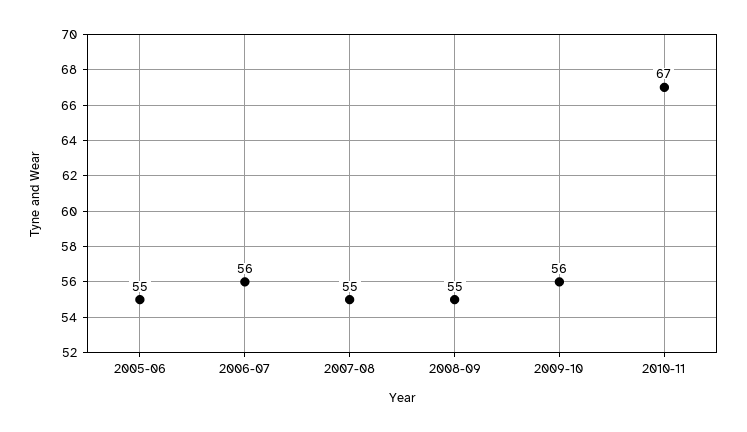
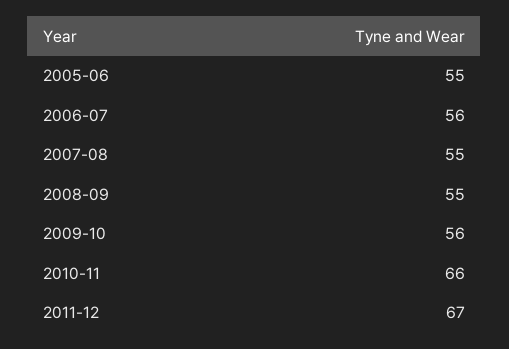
2010-11: 67 -> 66
2011-12: none -> 67

